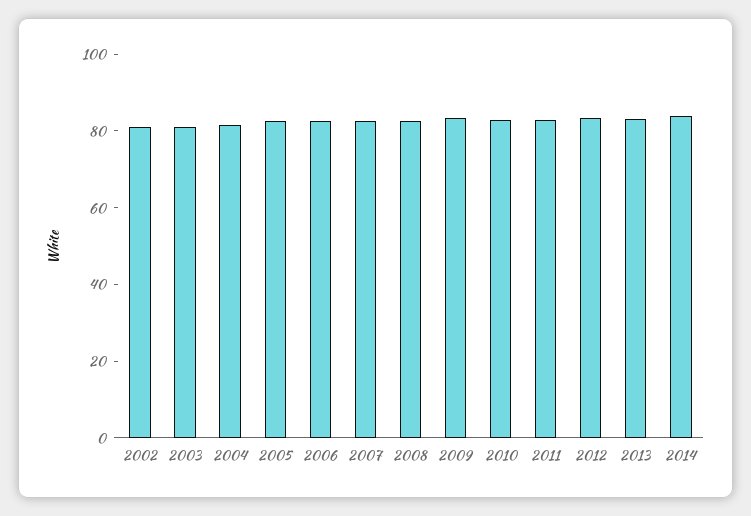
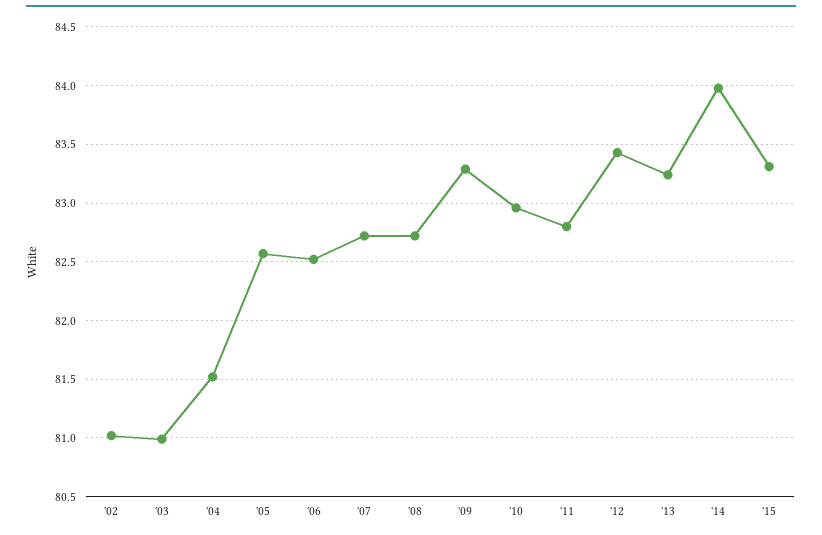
'15: none -> 83.3

